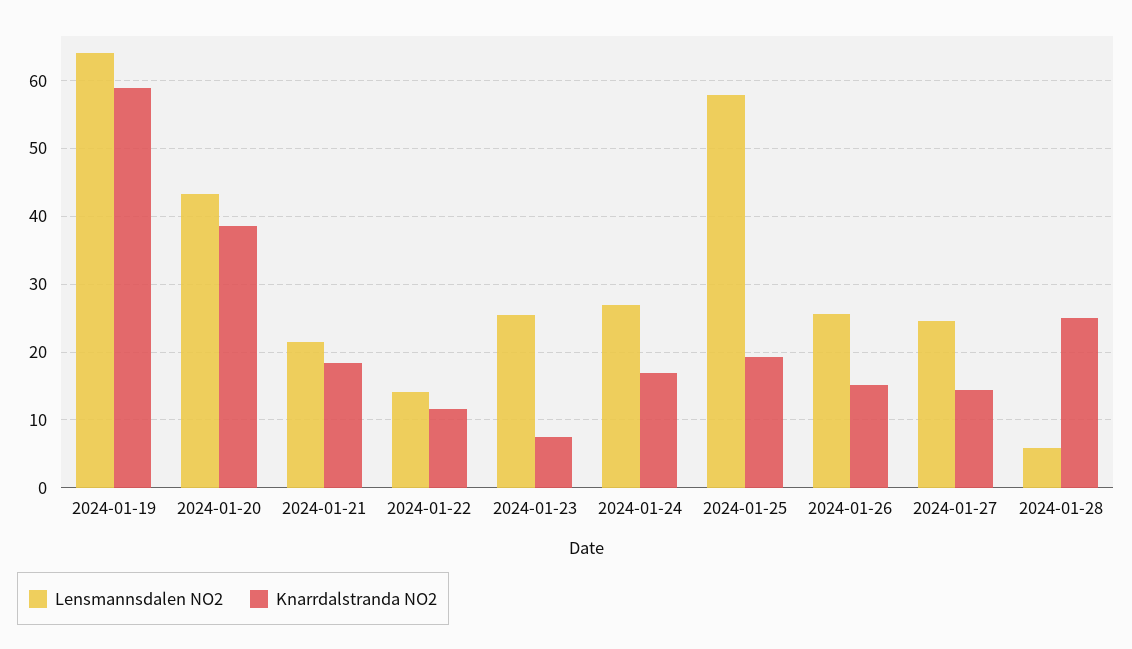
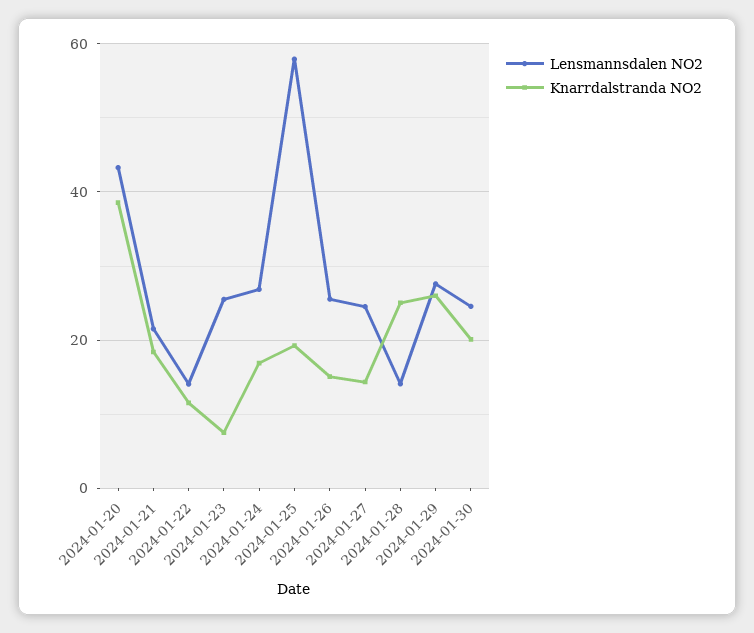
Lensmannsdalen NO2, 2024-01-19: 64 -> none
Knarrdalstranda NO2, 2024-01-19: 59 -> none
Lensmannsdalen NO2, 2024-01-28: 6 -> 14
Lensmannsdalen NO2, 2024-01-29: none -> 28
Knarrdalstranda NO2, 2024-01-29: none -> 26
Lensmannsdalen NO2, 2024-01-30: none -> 24
Knarrdalstranda NO2, 2024-01-30: none -> 20

